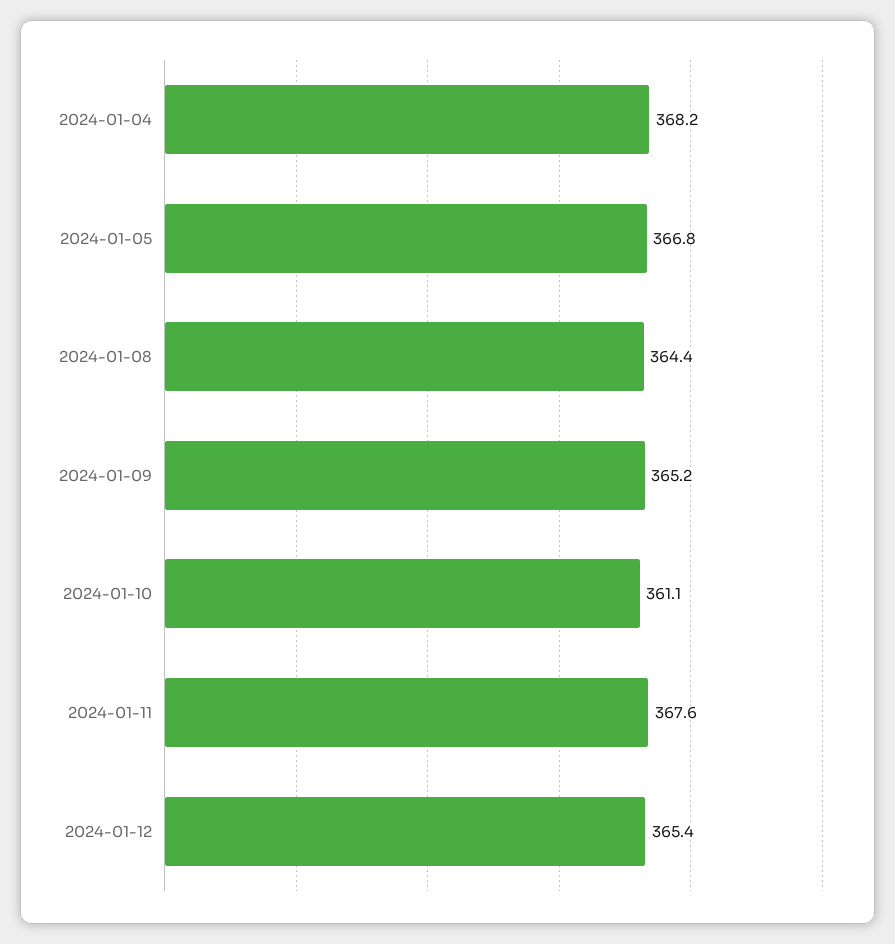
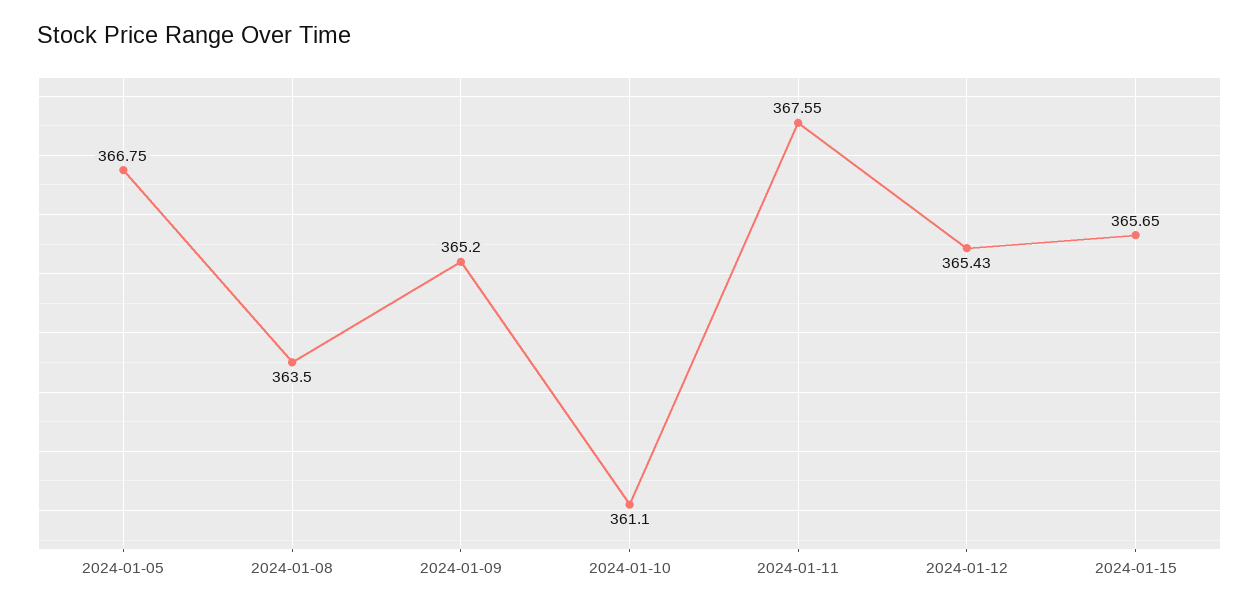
2024-01-04: 368.2 -> none
2024-01-08: 364.4 -> 363.5
2024-01-15: none -> 365.65

